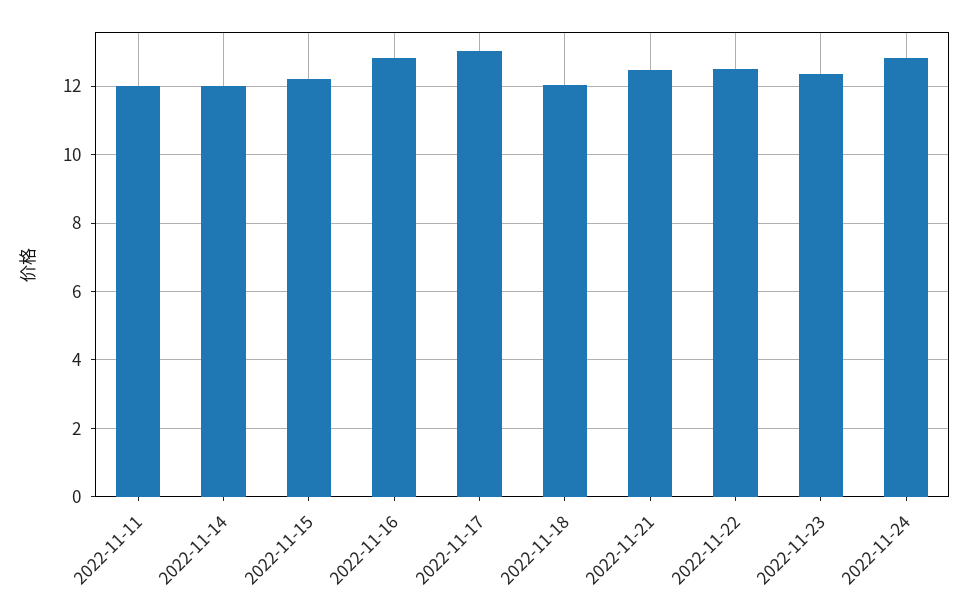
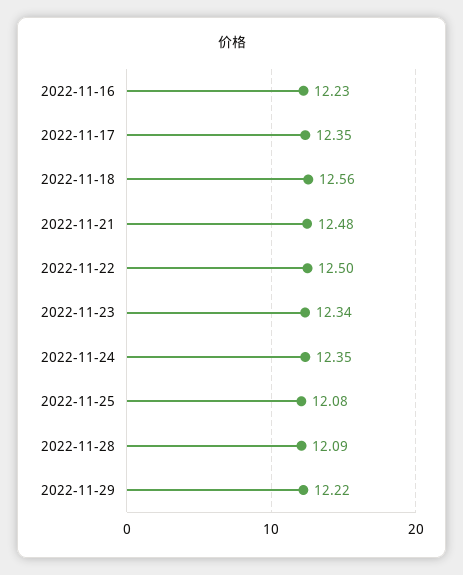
2022-11-11: 12 -> none
2022-11-14: 12 -> none
2022-11-15: 12.2 -> none
2022-11-16: 12.8 -> 12.23
2022-11-17: 13 -> 12.35
2022-11-18: 12 -> 12.56
2022-11-24: 12.8 -> 12.35
2022-11-25: none -> 12.08
2022-11-28: none -> 12.09
2022-11-29: none -> 12.22

